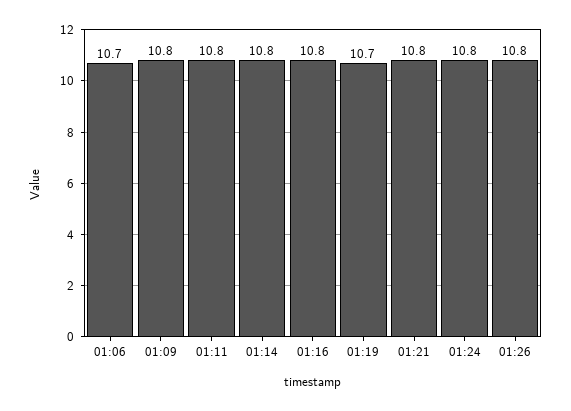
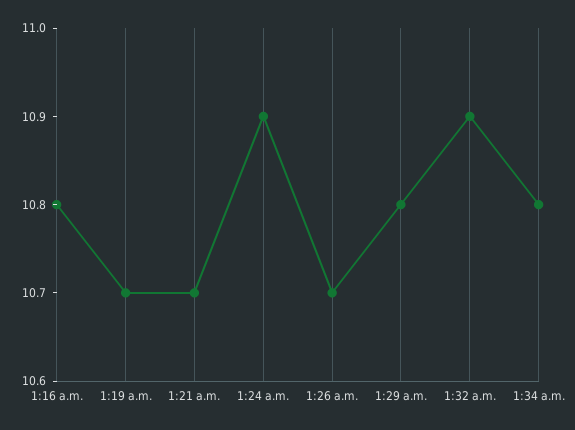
01:06: 10.7 -> none
01:09: 10.8 -> none
01:11: 10.8 -> none
01:14: 10.8 -> none
01:21: 10.8 -> 10.7
01:24: 10.8 -> 10.9
01:26: 10.8 -> 10.7
1:29 a.m.: none -> 10.8
1:32 a.m.: none -> 10.9
1:34 a.m.: none -> 10.8

